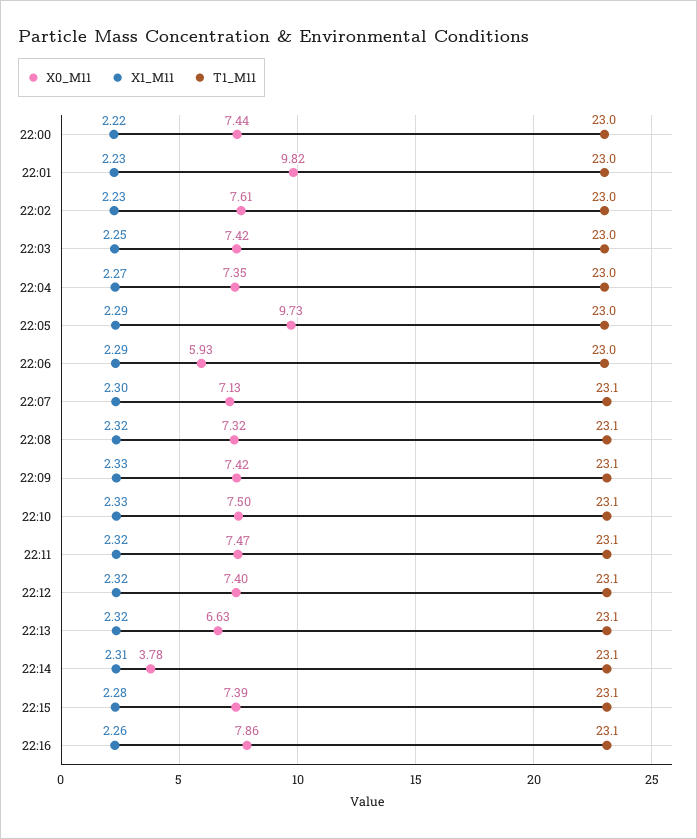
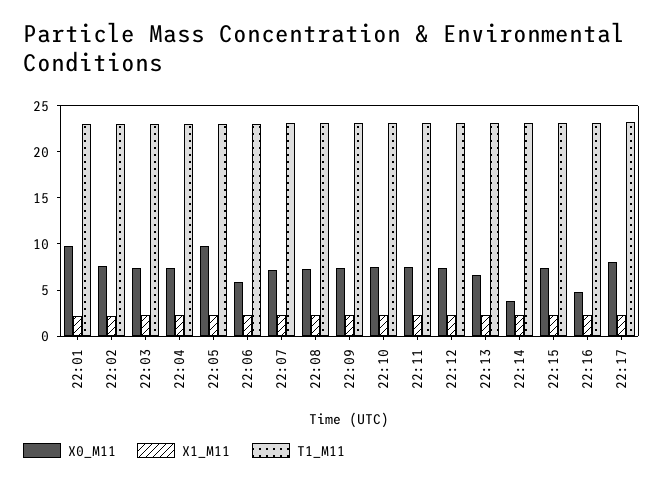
X0_M11, 22:00: 7.44 -> none
X1_M11, 22:00: 2.22 -> none
T1_M11, 22:00: 23 -> none
X0_M11, 22:16: 7.86 -> 5
X0_M11, 22:17: none -> 8
X1_M11, 22:17: none -> 2
T1_M11, 22:17: none -> 23

